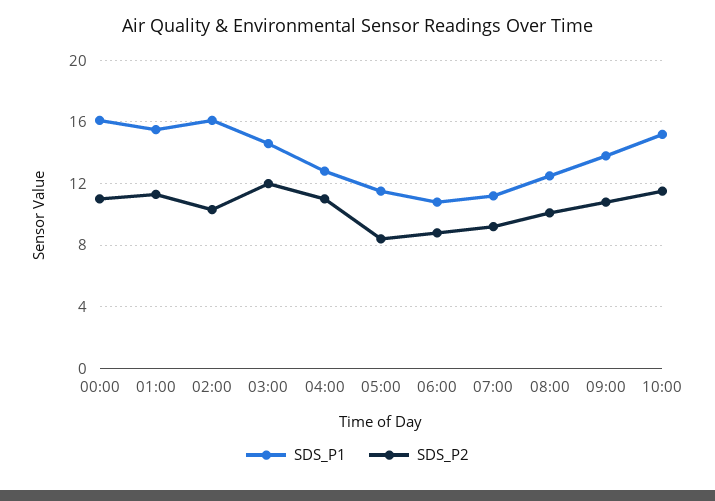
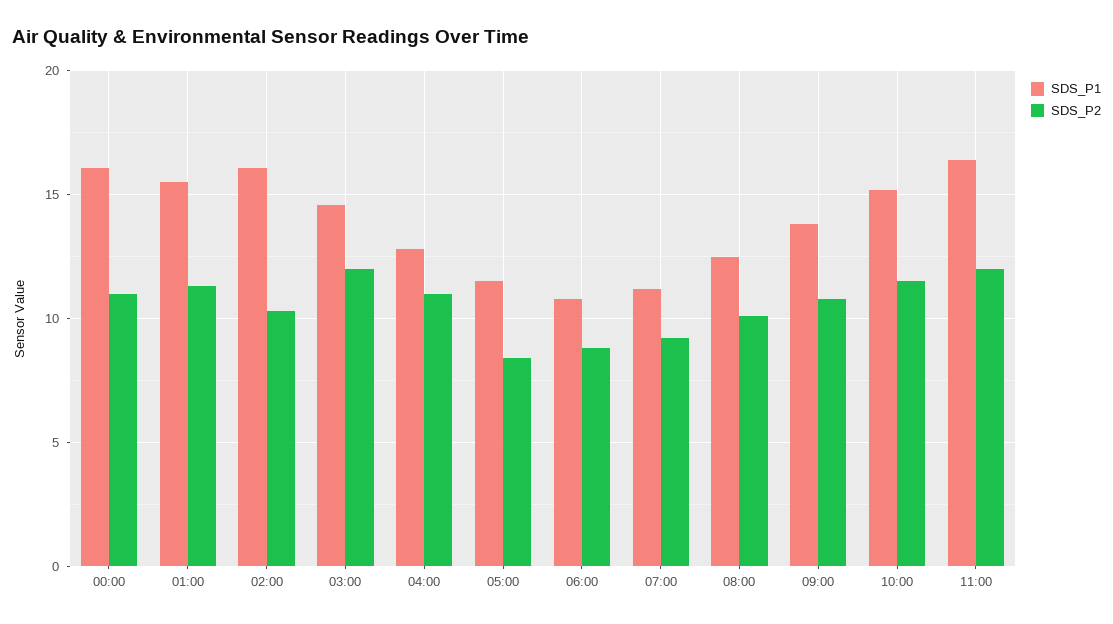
SDS_P1, 11:00: none -> 16.5
SDS_P2, 11:00: none -> 12

